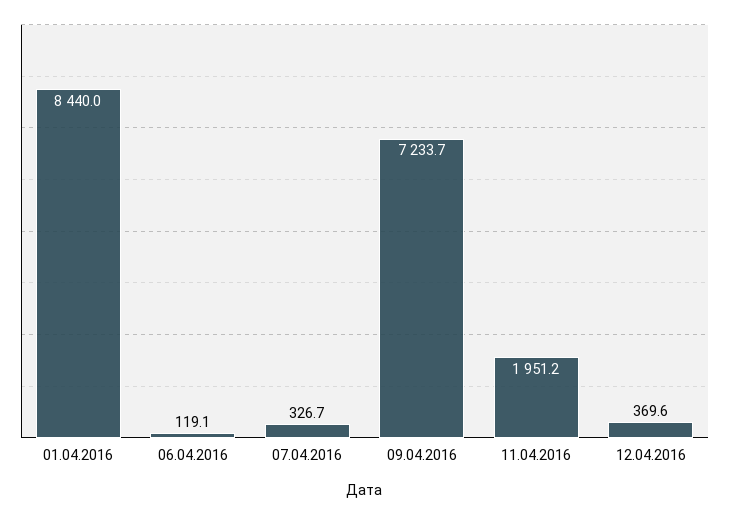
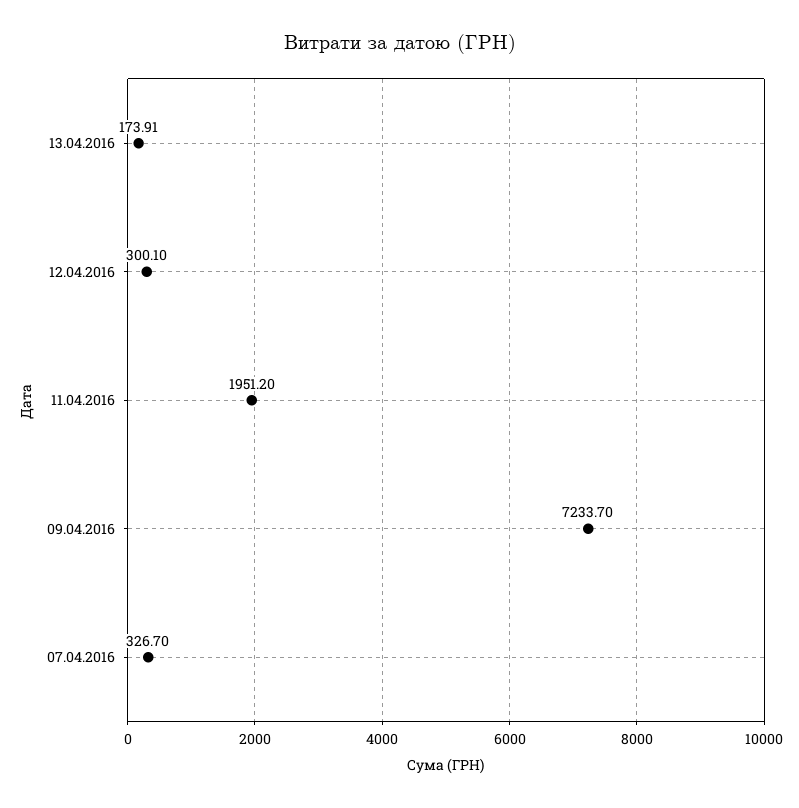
01.04.2016: 8440 -> none
06.04.2016: 119.1 -> none
12.04.2016: 369.6 -> 300.1
13.04.2016: none -> 173.91

